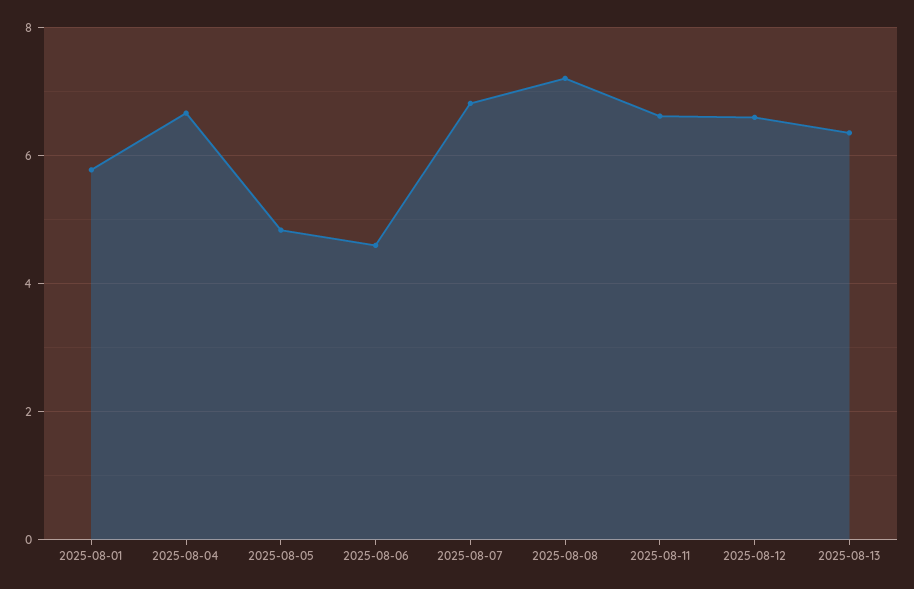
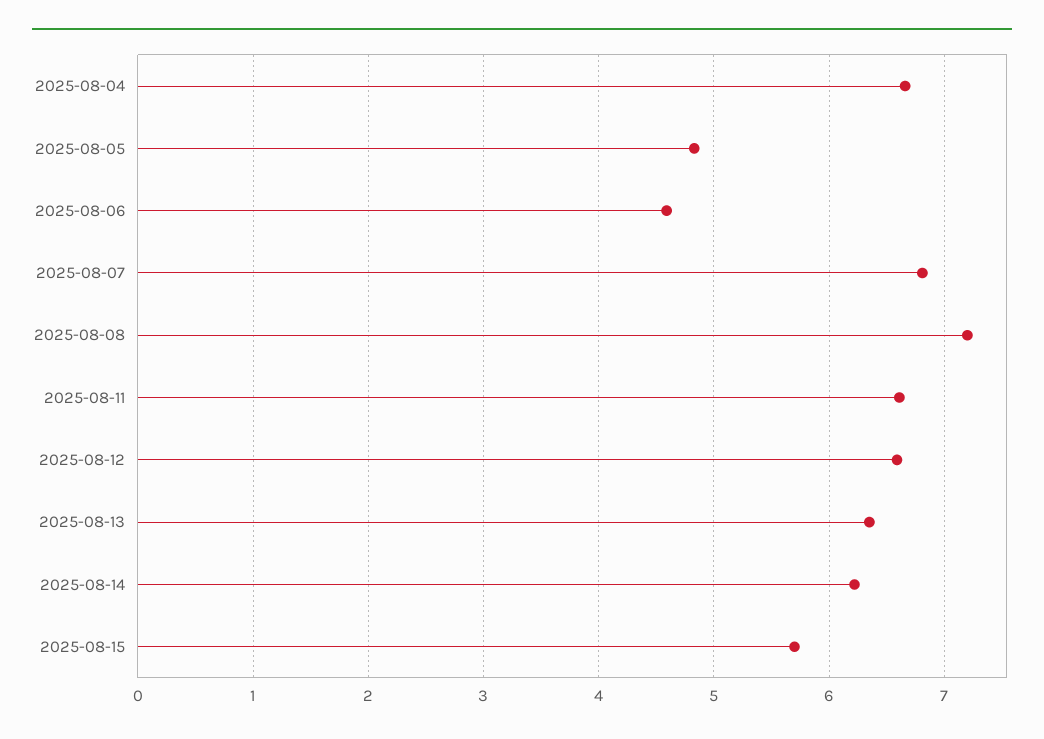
2025-08-01: 5.8 -> none
2025-08-14: none -> 6.2
2025-08-15: none -> 5.7

